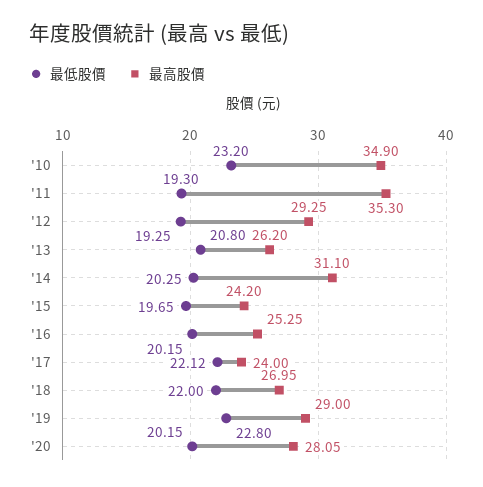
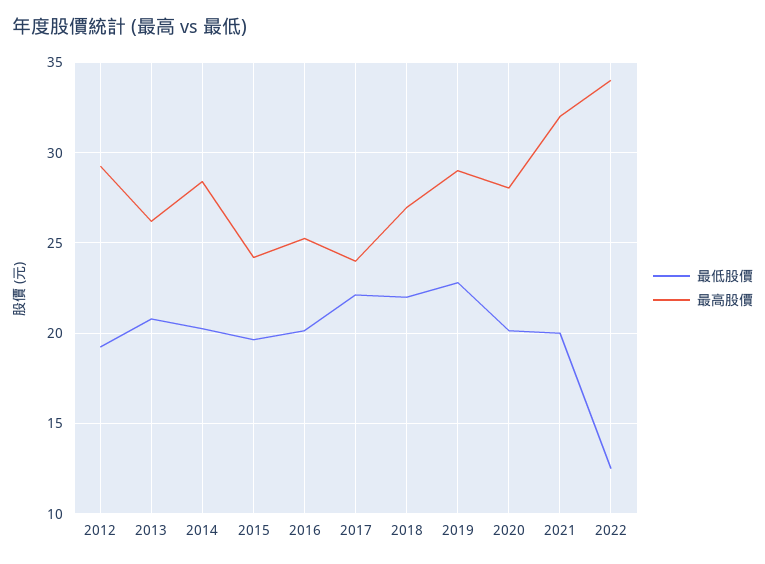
最低股價, '10: 23.2 -> none
最高股價, '10: 34.9 -> none
最低股價, '11: 19.3 -> none
最高股價, '11: 35.3 -> none
最高股價, '14: 31.1 -> 28.5
最低股價, 2021: none -> 20
最高股價, 2021: none -> 32
最低股價, 2022: none -> 12.5
最高股價, 2022: none -> 34

